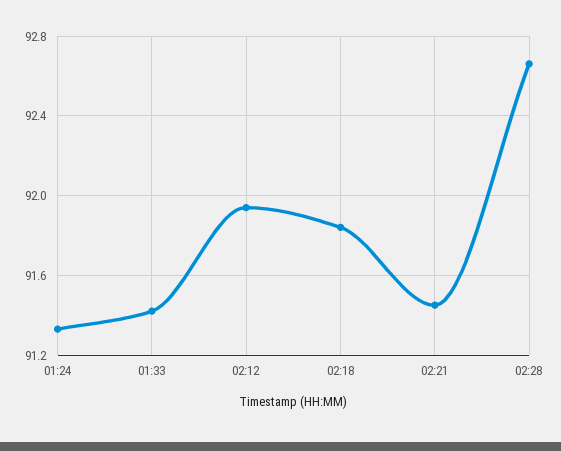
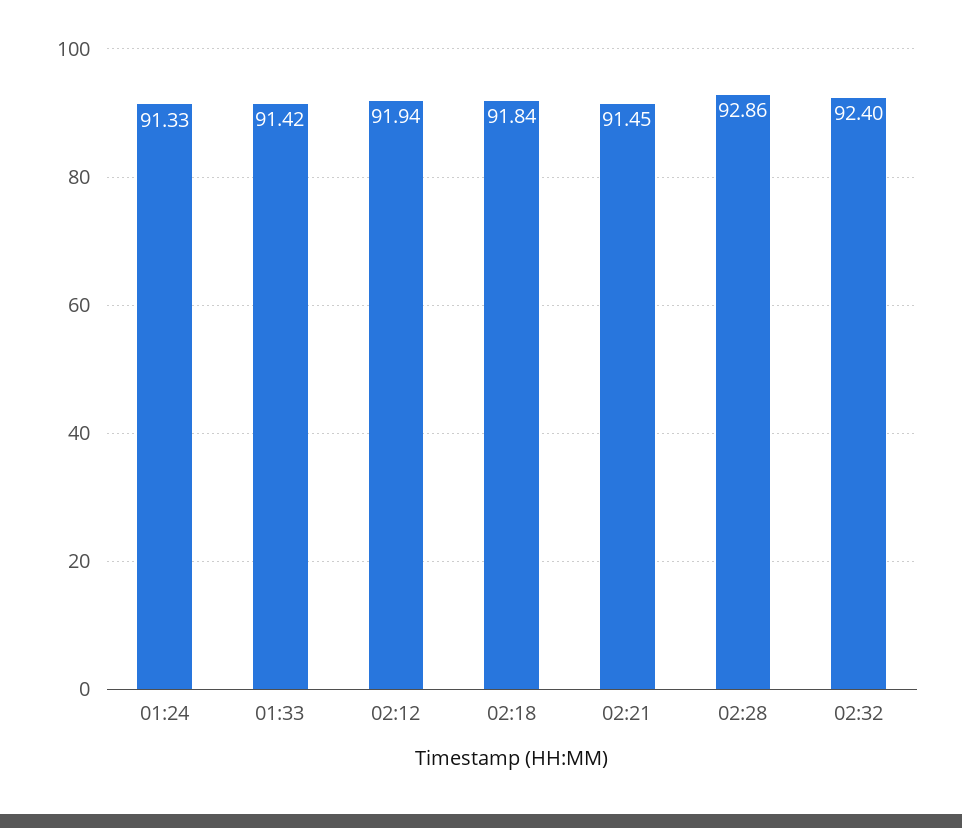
02:28: 92.65 -> 92.86
02:32: none -> 92.4

